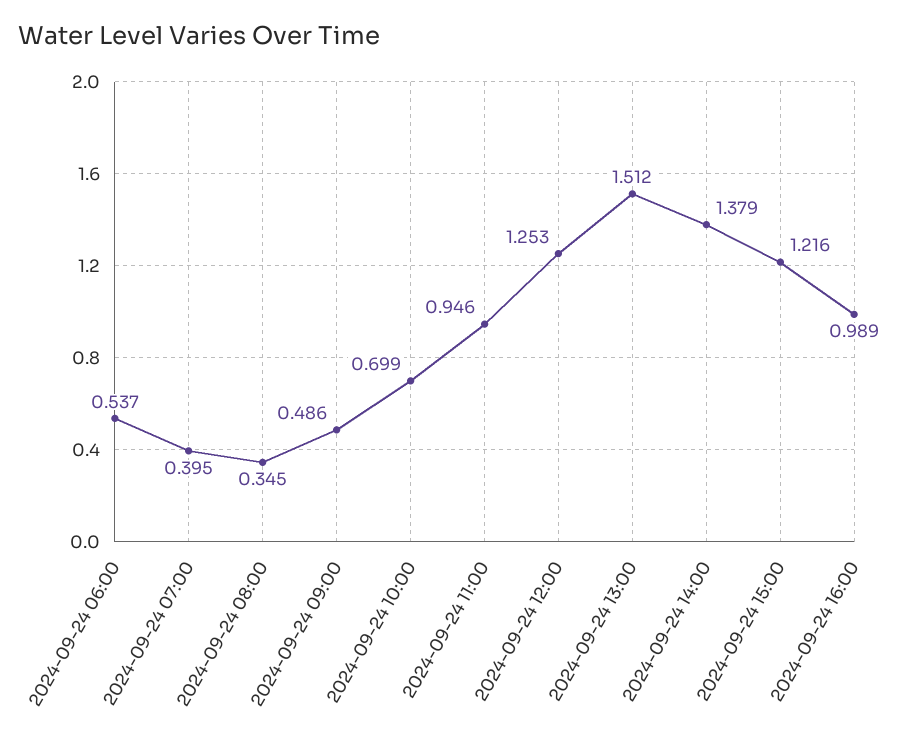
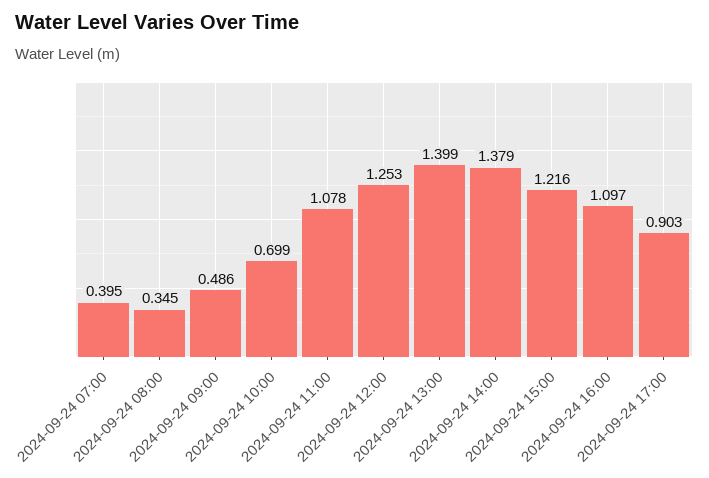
2024-09-24 06:00: 0.537 -> none
2024-09-24 11:00: 0.946 -> 1.078
2024-09-24 13:00: 1.512 -> 1.399
2024-09-24 16:00: 0.989 -> 1.097
2024-09-24 17:00: none -> 0.903

